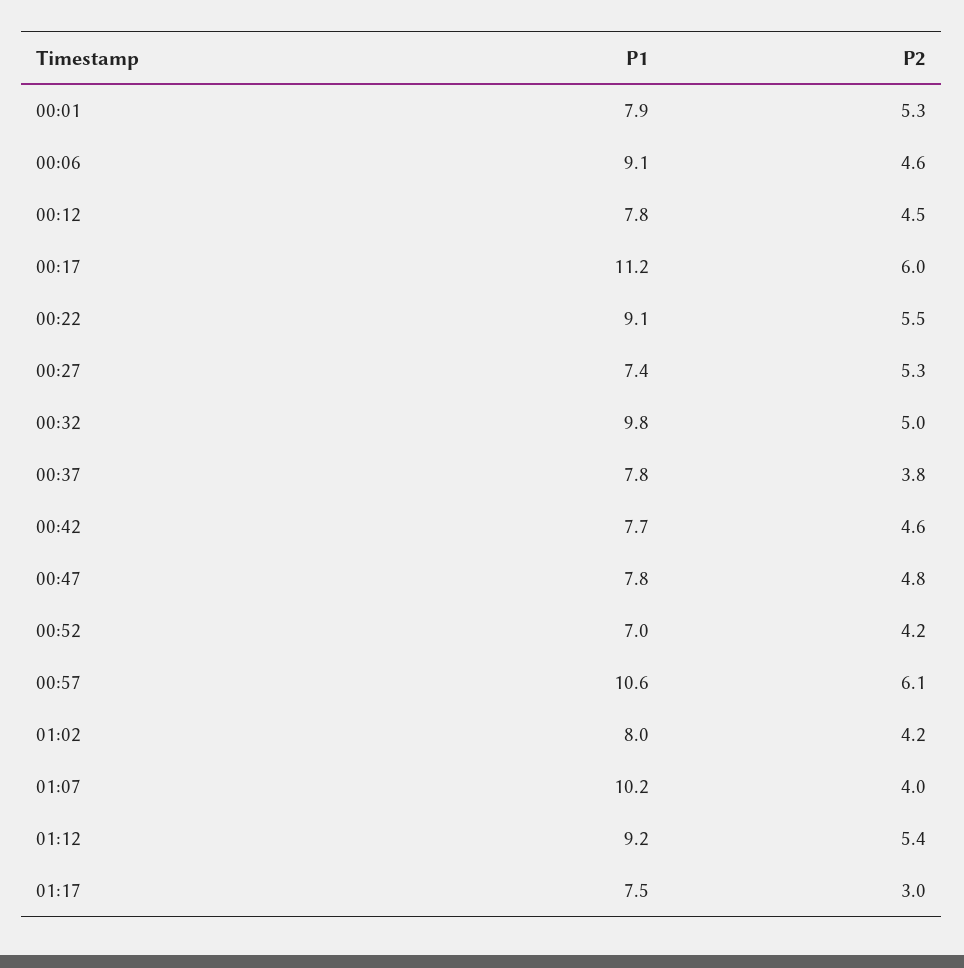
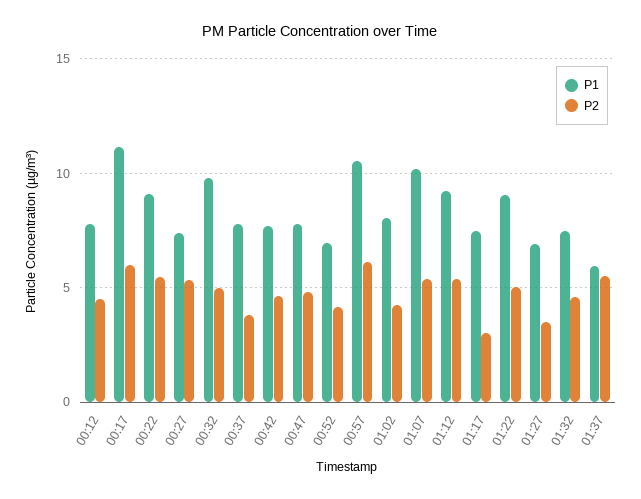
P1, 00:01: 7.9 -> none
P2, 00:01: 5.3 -> none
P1, 00:06: 9.1 -> none
P2, 00:06: 4.6 -> none
P2, 01:07: 4 -> 5.5
P1, 01:22: none -> 9
P2, 01:22: none -> 5
P1, 01:27: none -> 7
P2, 01:27: none -> 3.5
P1, 01:32: none -> 7.5
P2, 01:32: none -> 4.5
P1, 01:37: none -> 6
P2, 01:37: none -> 5.5

